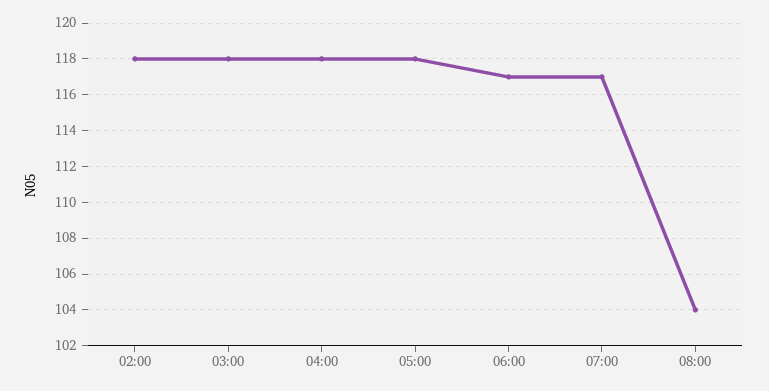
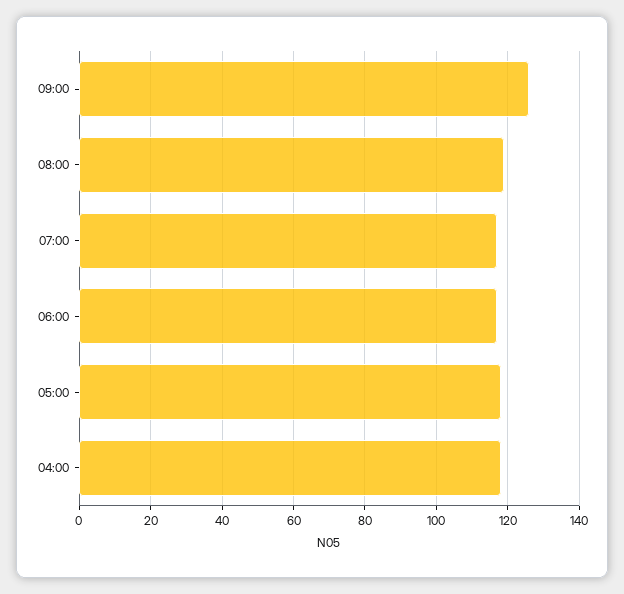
02:00: 118 -> none
03:00: 118 -> none
08:00: 104 -> 120
09:00: none -> 125

